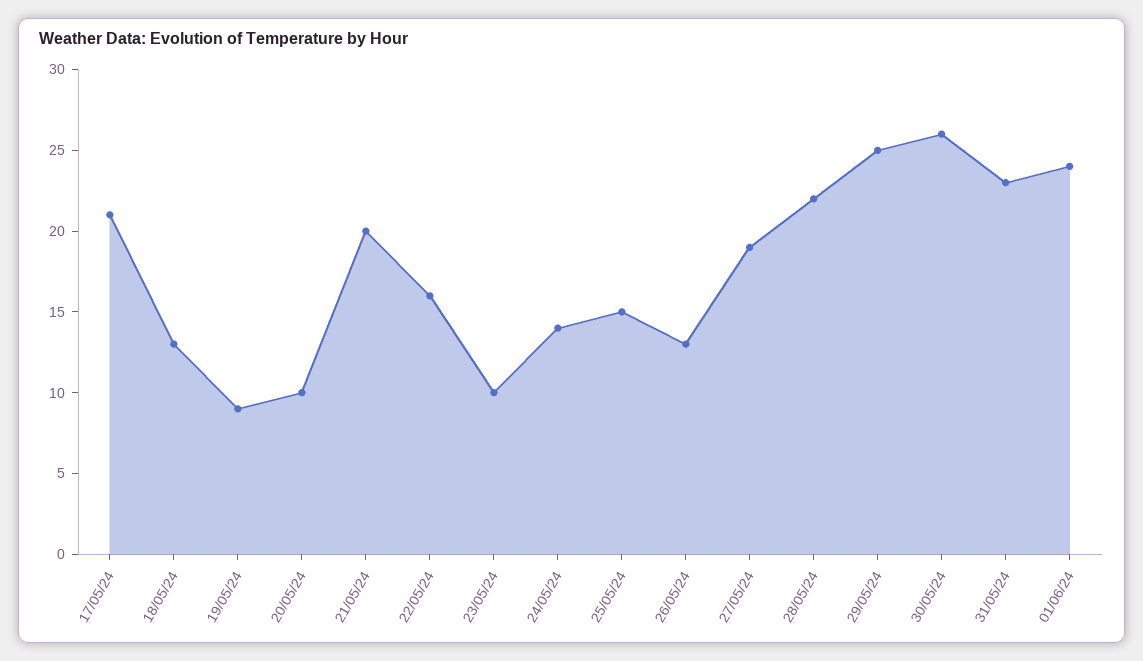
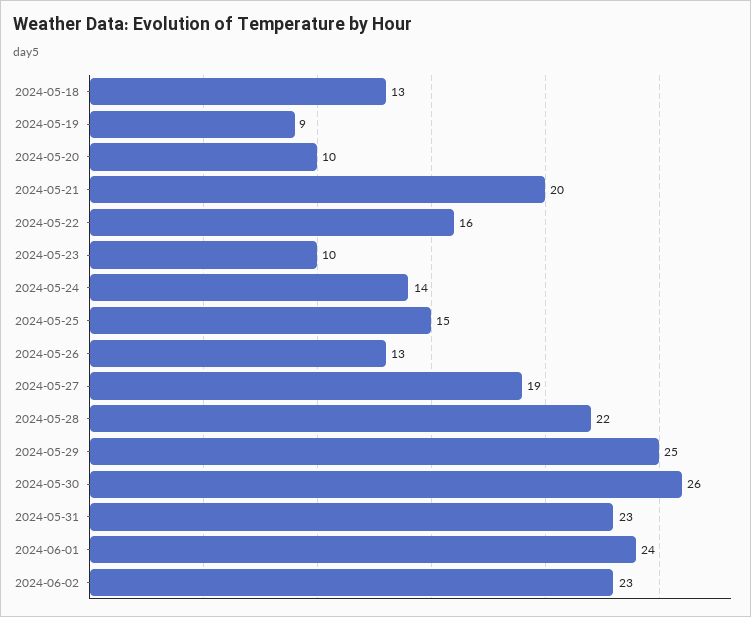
17/05/24: 21 -> none
2024-06-02: none -> 23

